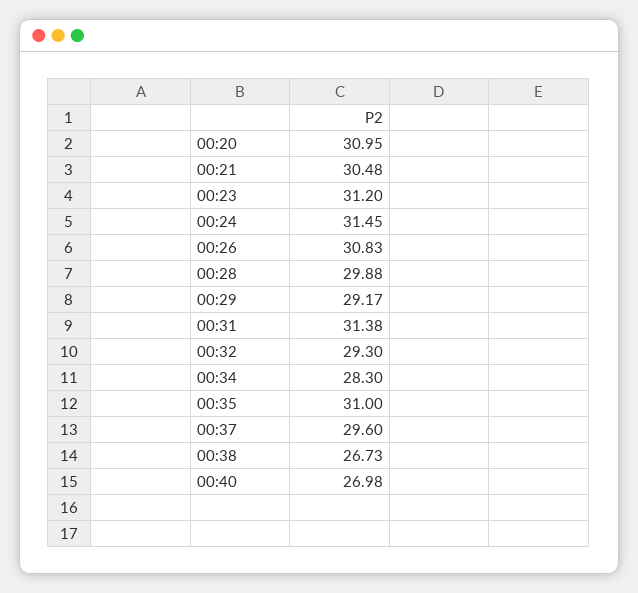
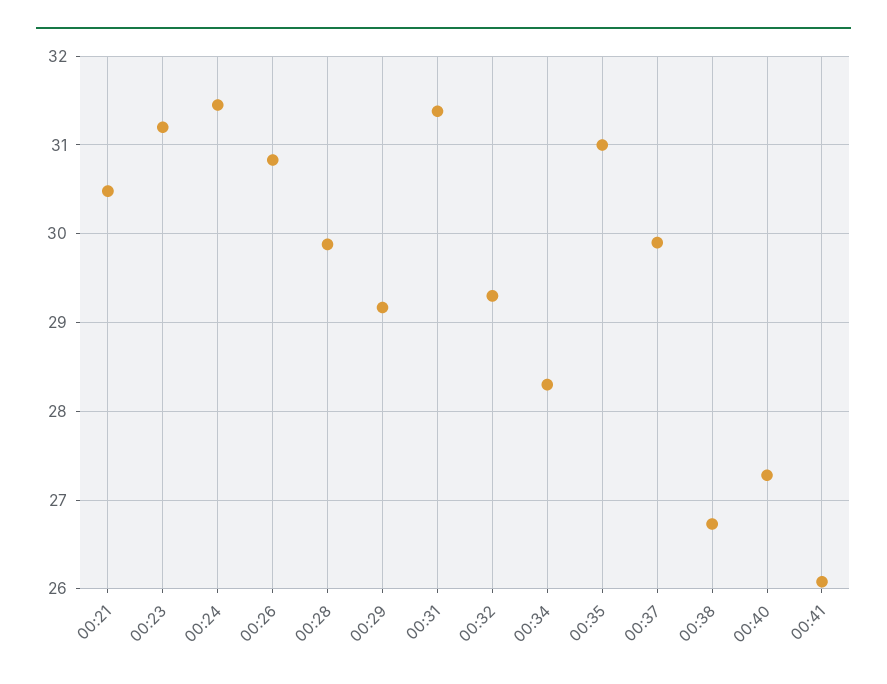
00:20: 30.95 -> none
00:37: 29.6 -> 29.9
00:40: 26.98 -> 27.3
00:41: none -> 26.1

